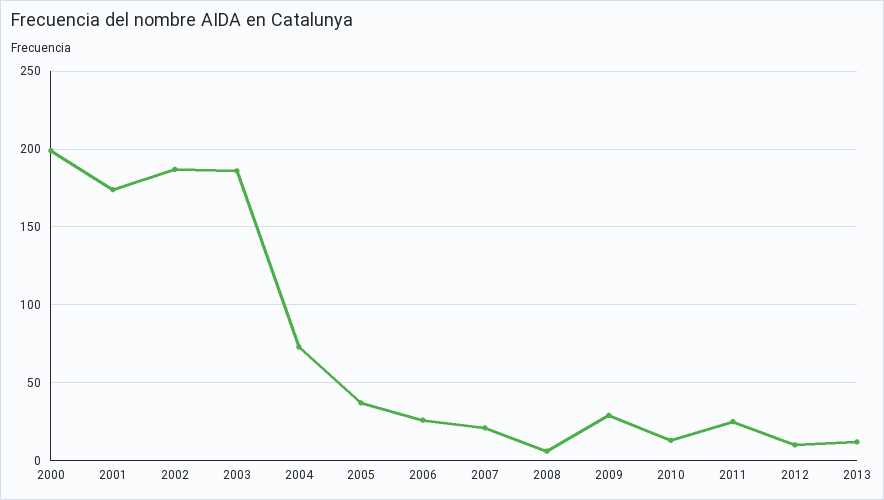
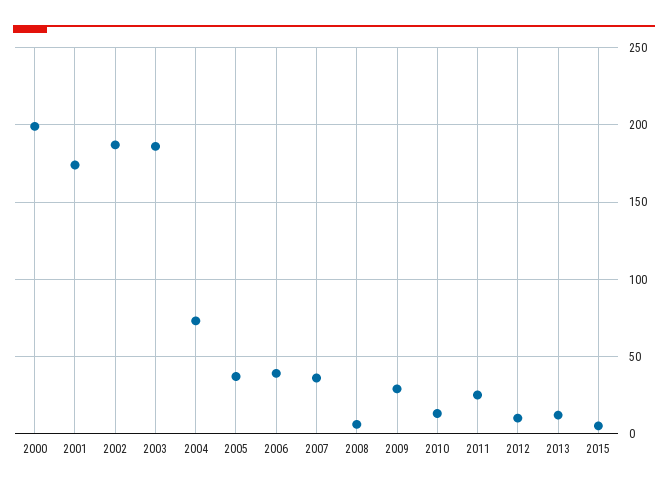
2006: 25 -> 40
2007: 20 -> 35
2015: none -> 5

